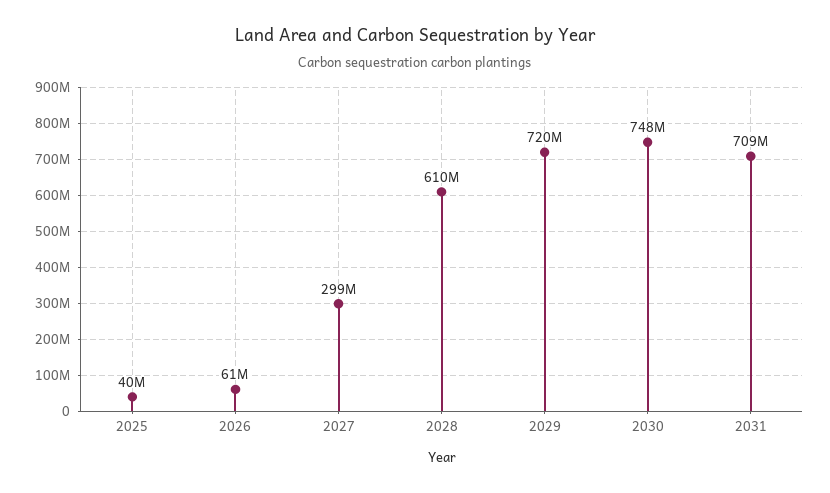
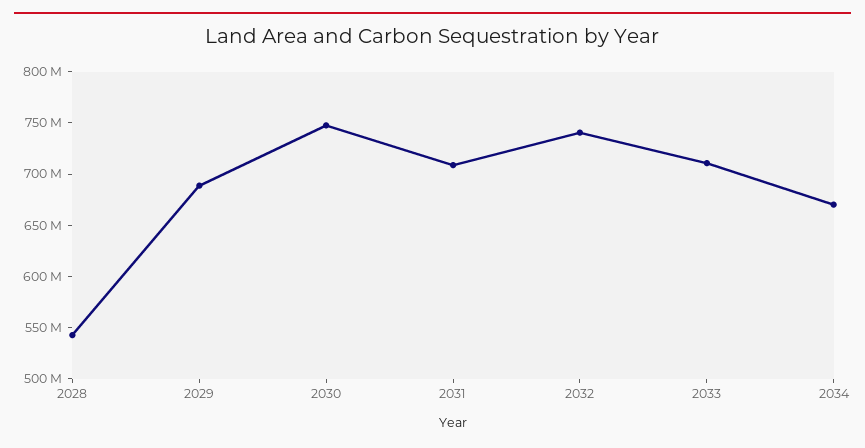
2025: 40000000 -> none
2026: 61000000 -> none
2027: 299000000 -> none
2028: 610000000 -> 540000000
2029: 720000000 -> 690000000
2032: none -> 740000000
2033: none -> 710000000
2034: none -> 670000000

